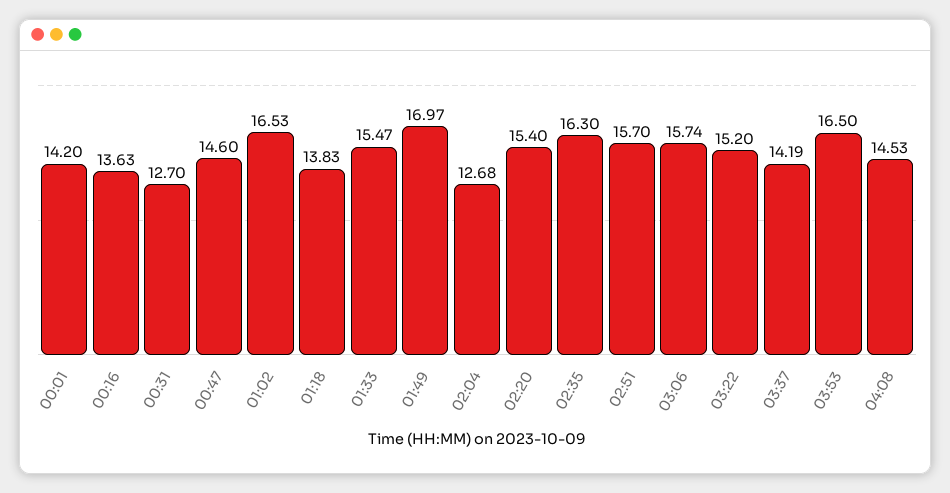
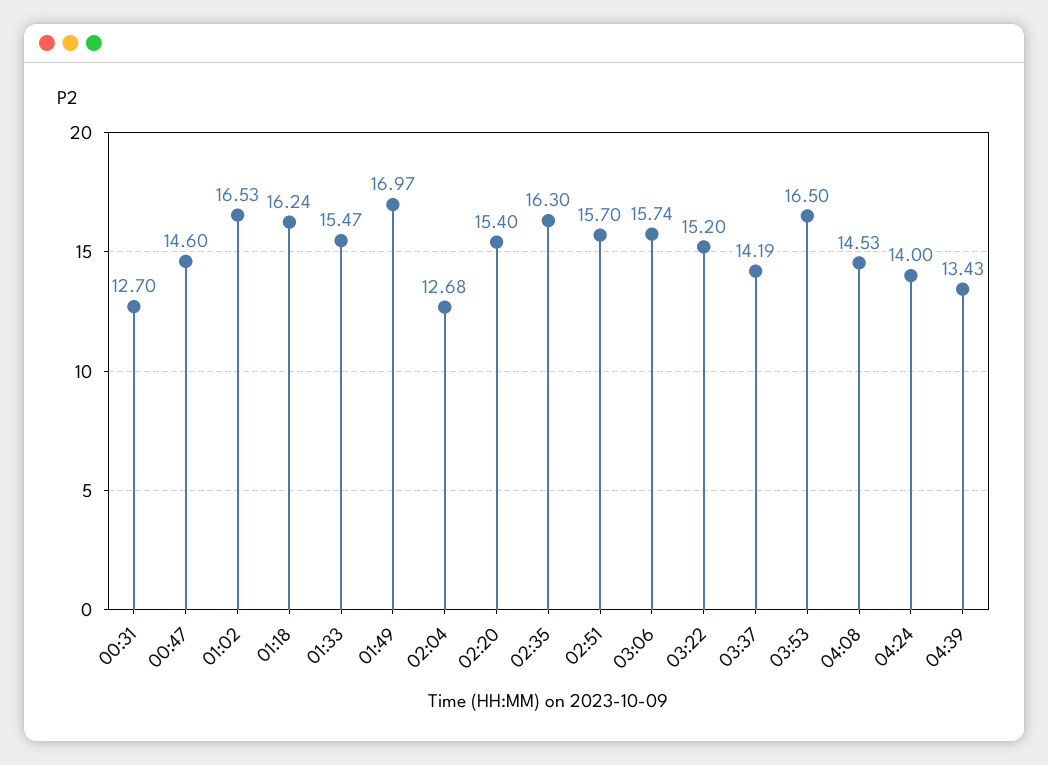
00:01: 14.2 -> none
00:16: 13.63 -> none
01:18: 13.83 -> 16.24
04:24: none -> 14
04:39: none -> 13.43

